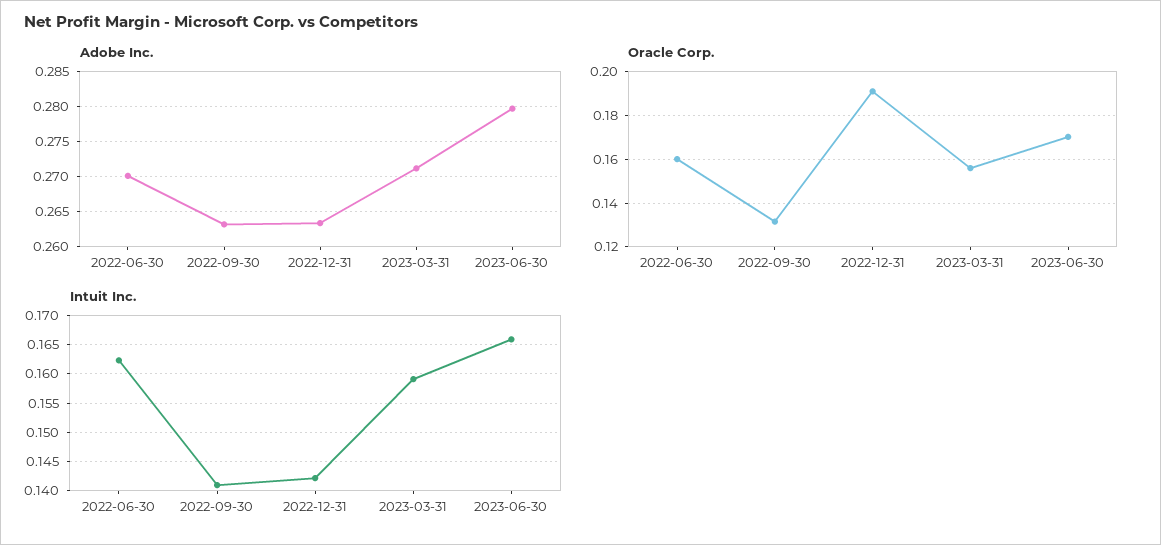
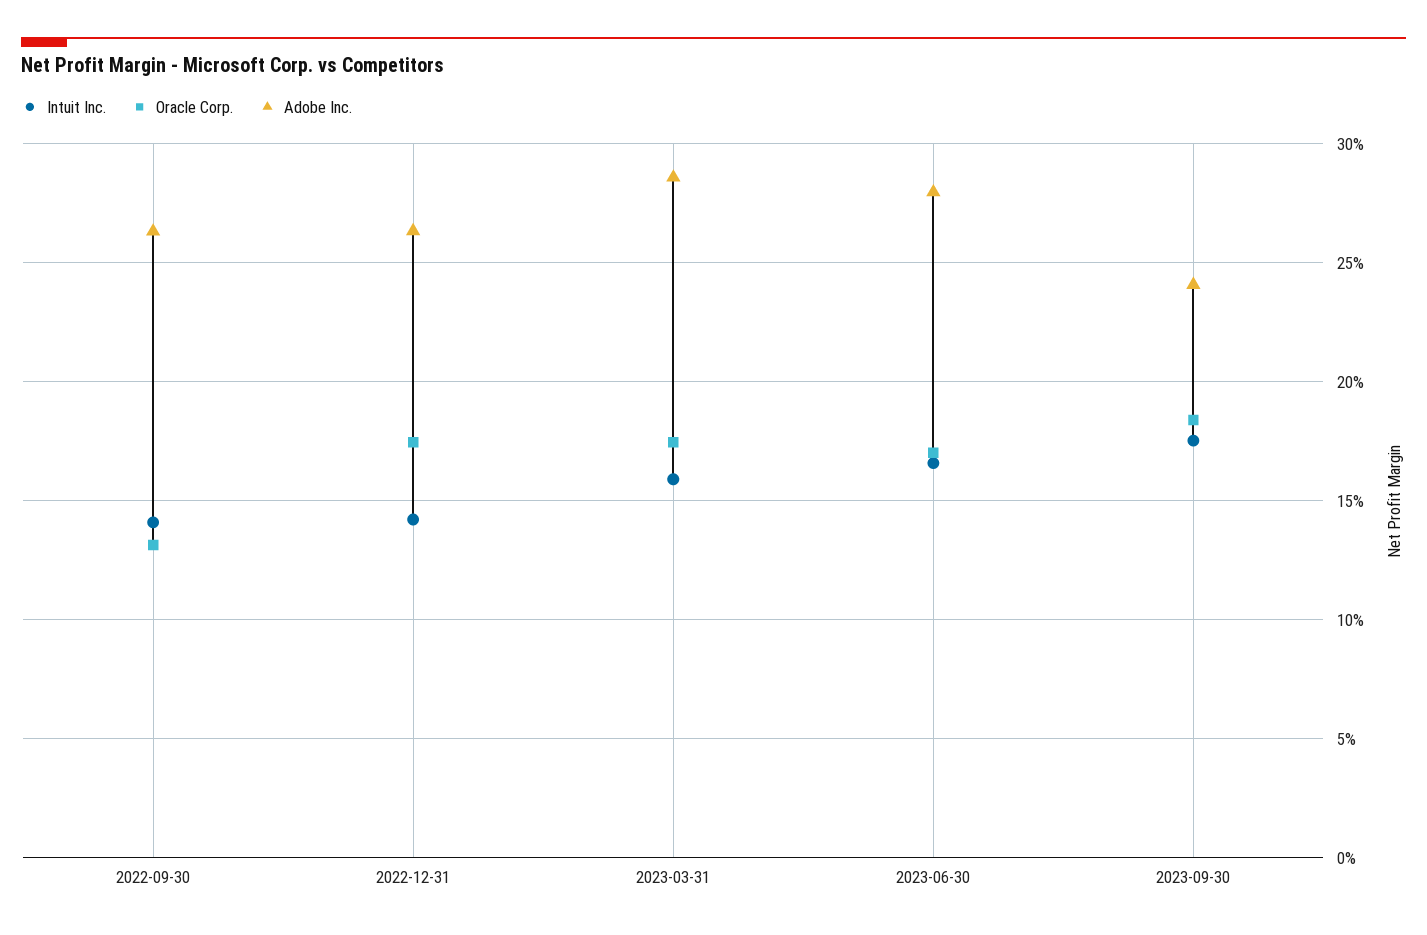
Adobe Inc., 2022-06-30: 0.27 -> none
Adobe Inc., 2023-03-31: 0.271 -> 0.285
Oracle Corp., 2022-06-30: 0.16 -> none
Oracle Corp., 2022-12-31: 0.19 -> 0.175
Oracle Corp., 2023-03-31: 0.155 -> 0.175
Intuit Inc., 2022-06-30: 0.1625 -> none
Intuit Inc., 2023-09-30: none -> 0.175
Oracle Corp., 2023-09-30: none -> 0.185
Adobe Inc., 2023-09-30: none -> 0.24

